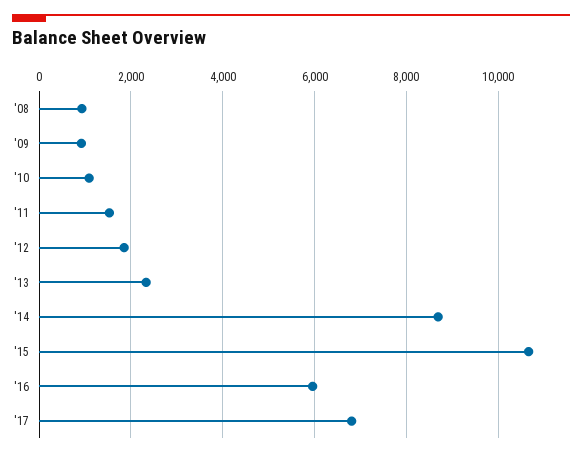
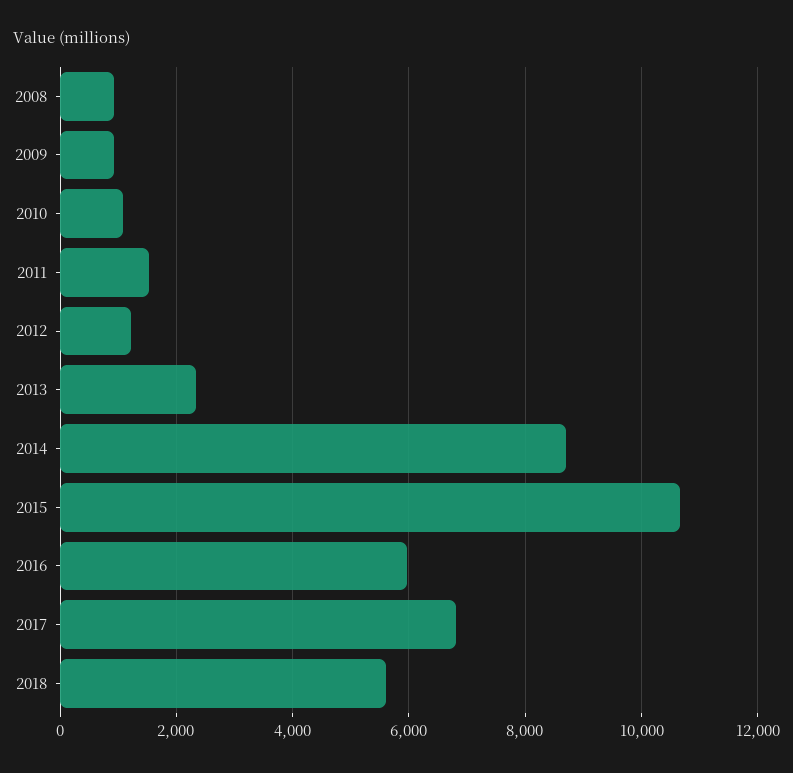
'12: 1800 -> 1200
2018: none -> 5600

